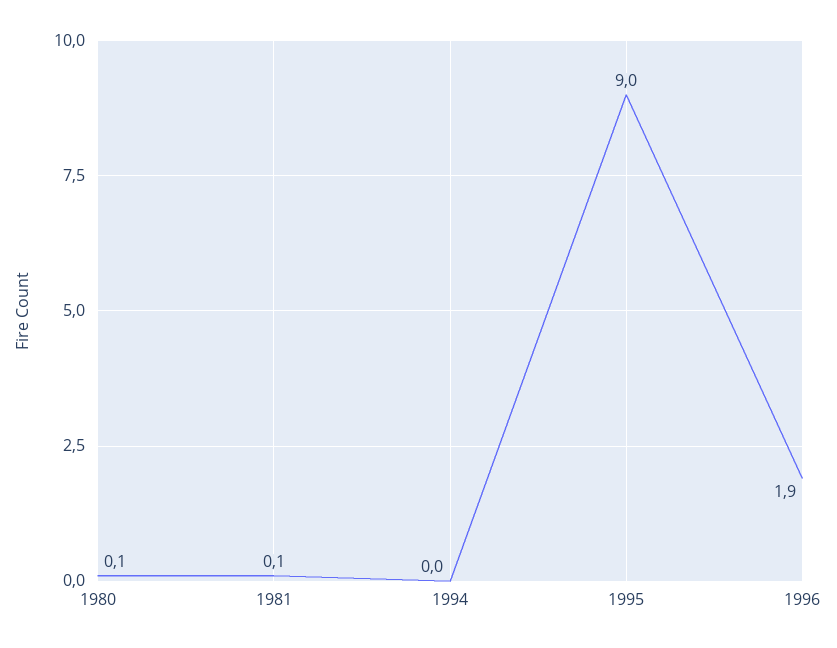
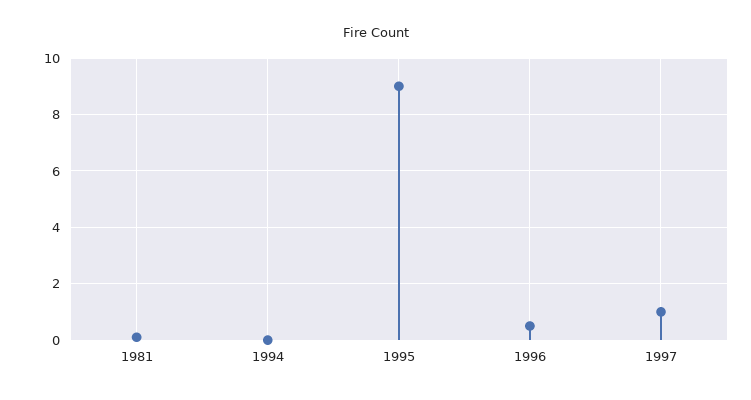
1980: 0.1 -> none
1996: 1.9 -> 0.5
1997: none -> 1

